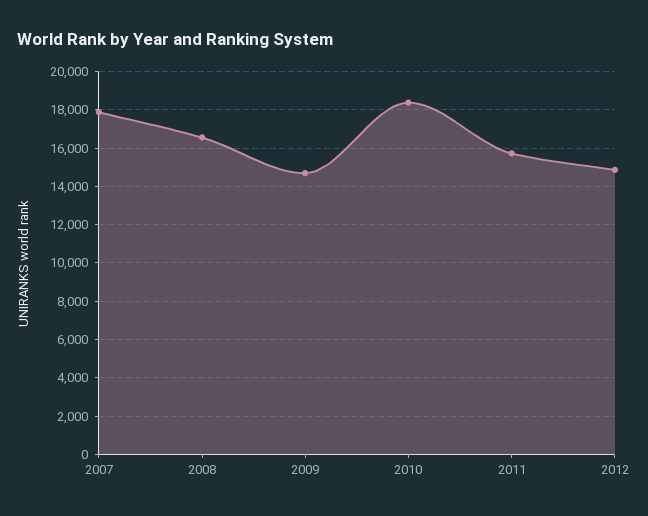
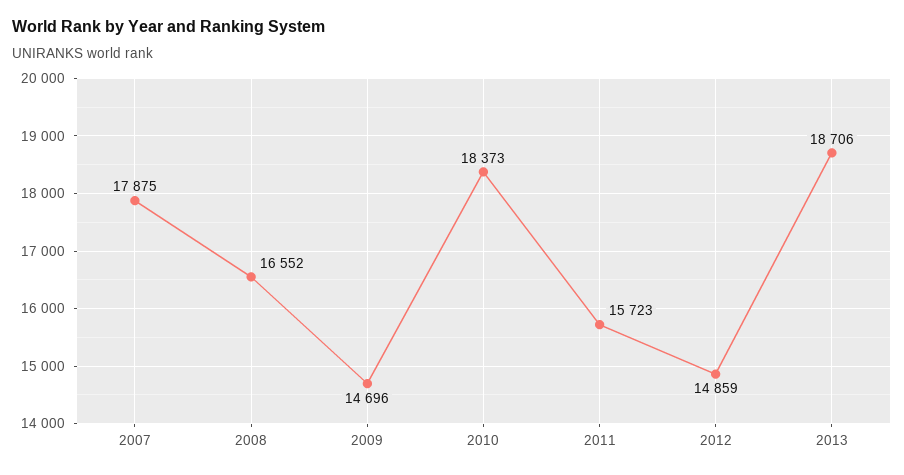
2013: none -> 18706

